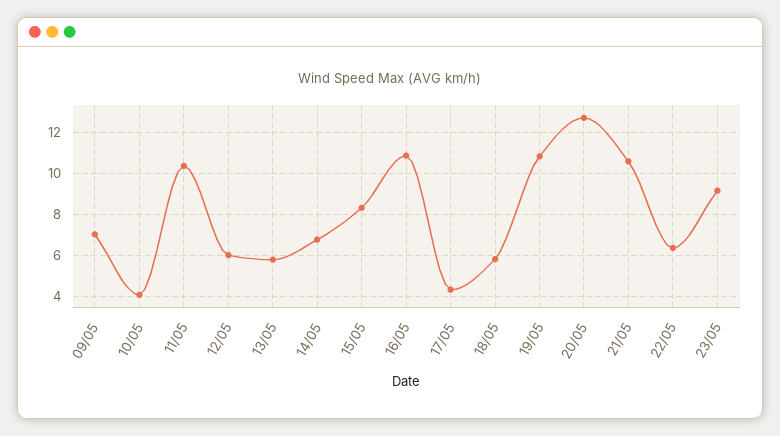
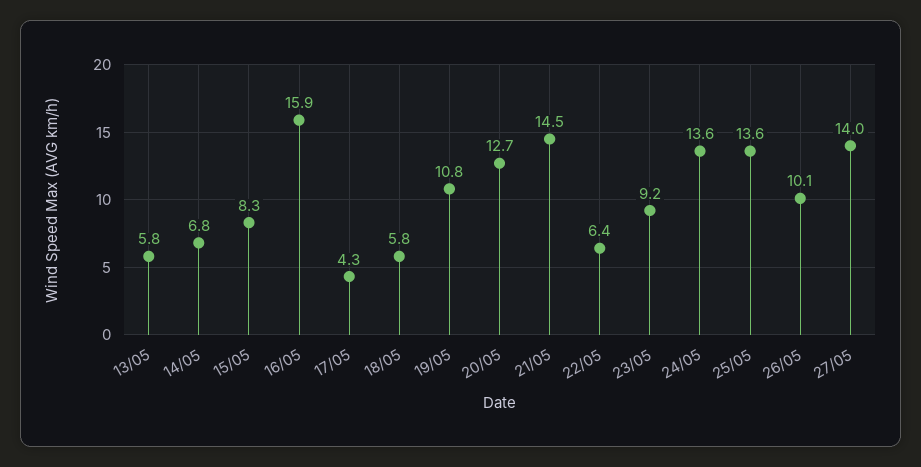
09/05: 7 -> none
10/05: 4 -> none
11/05: 10.5 -> none
12/05: 6 -> none
16/05: 11 -> 15.9
21/05: 10.5 -> 14.5
24/05: none -> 13.6
25/05: none -> 13.6
26/05: none -> 10.1
27/05: none -> 14

